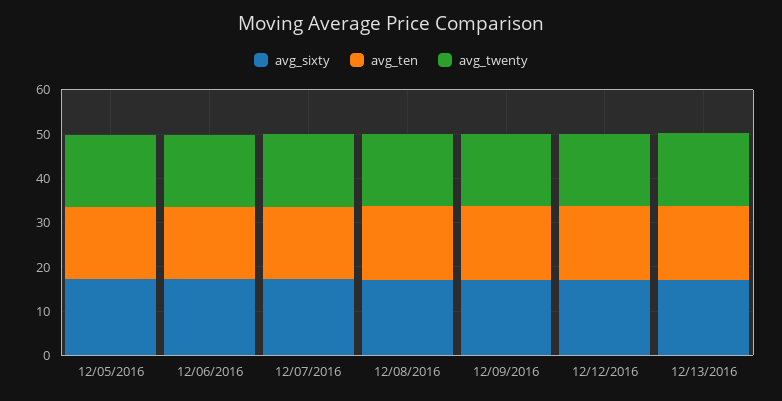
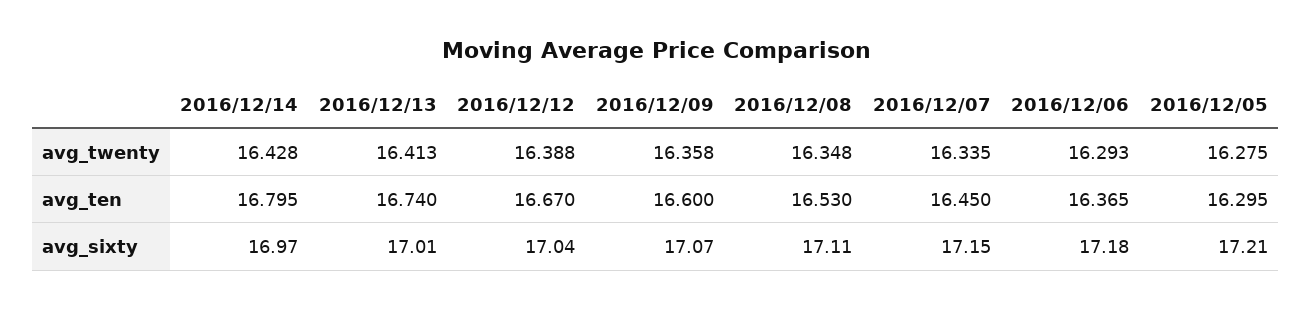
avg_twenty, 2016/12/14: none -> 16.428
avg_ten, 2016/12/14: none -> 16.795
avg_sixty, 2016/12/14: none -> 16.97

